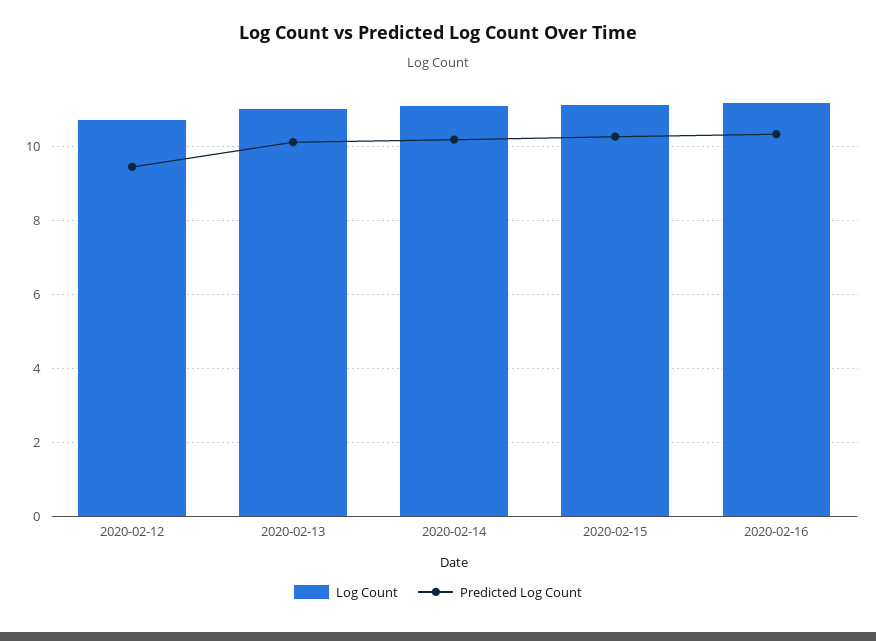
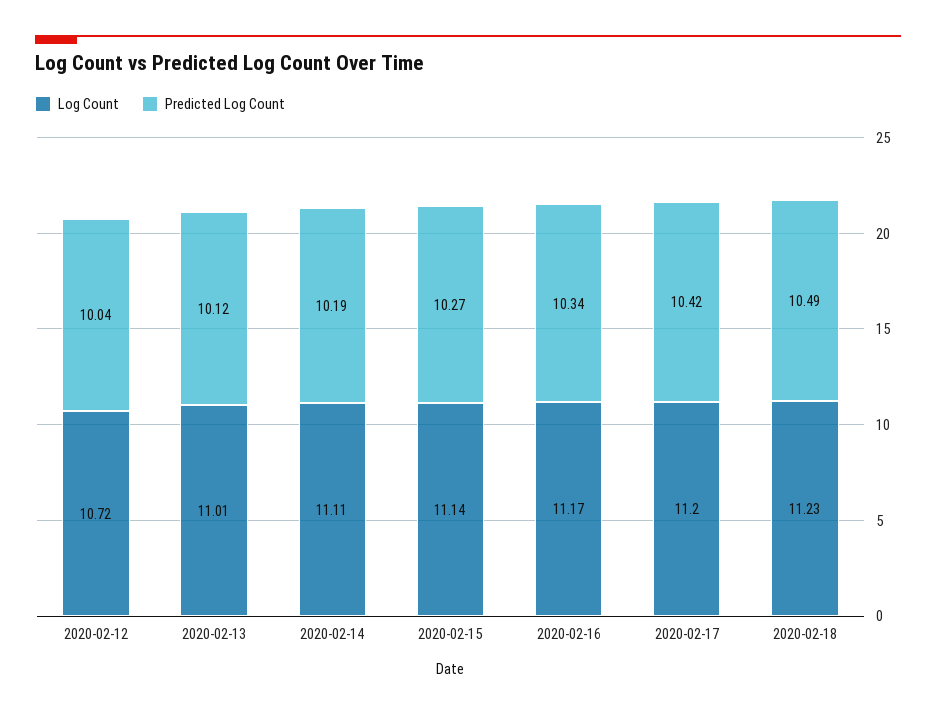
Predicted Log Count, 2020-02-12: 9.4 -> 10.04
Log Count, 2020-02-17: none -> 11.2
Predicted Log Count, 2020-02-17: none -> 10.42
Log Count, 2020-02-18: none -> 11.23
Predicted Log Count, 2020-02-18: none -> 10.49

